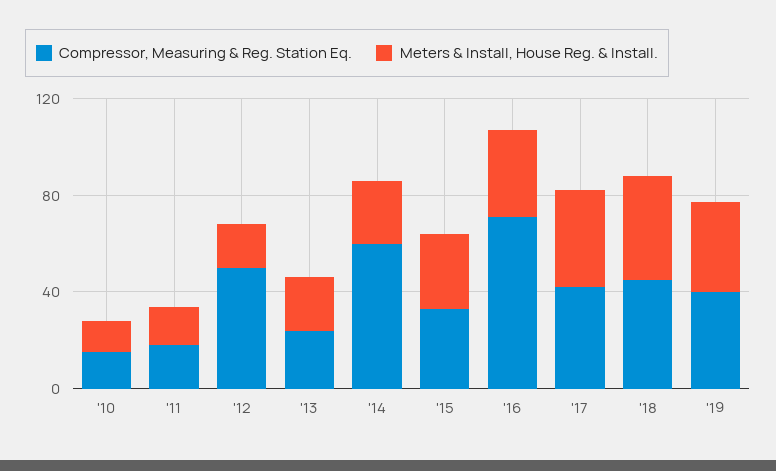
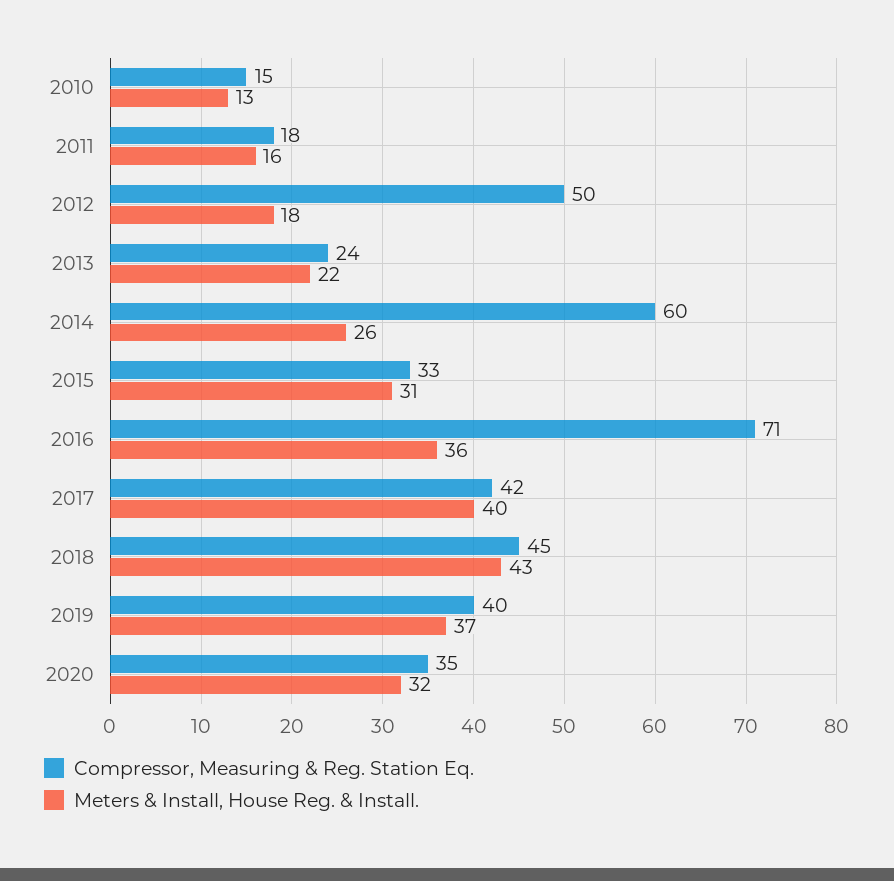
Compressor, Measuring & Reg. Station Eq., 2020: none -> 35
Meters & Install, House Reg. & Install., 2020: none -> 32

